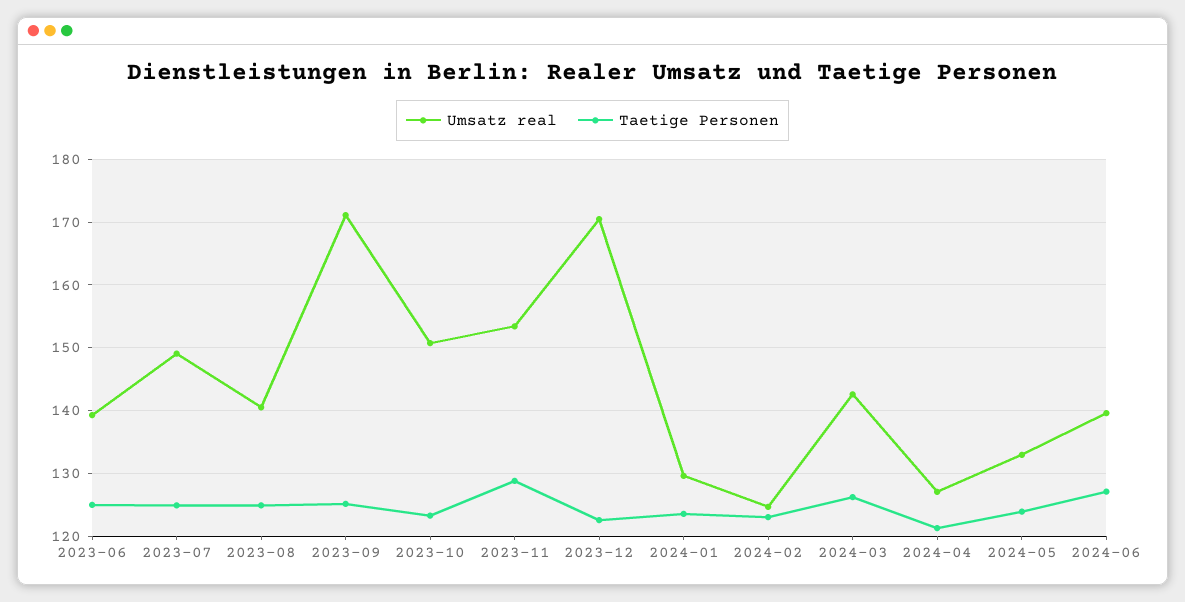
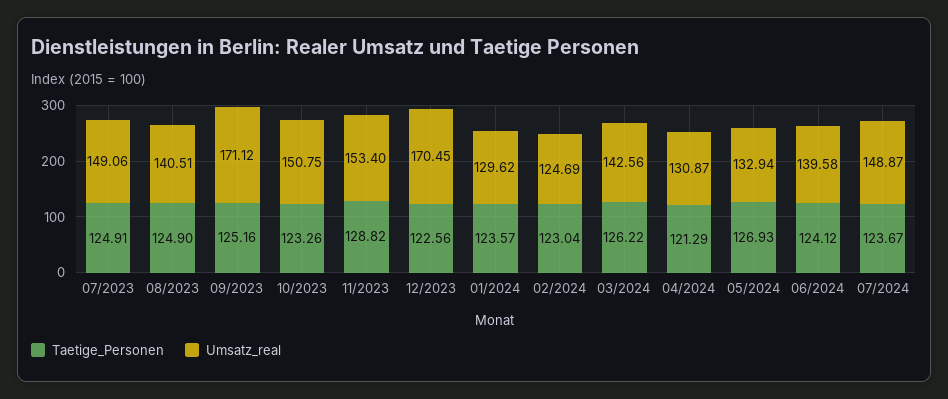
Umsatz real, 2023-06: 139 -> none
Taetige Personen, 2023-06: 125 -> none
Umsatz real, 2024-04: 127 -> 130.87
Taetige Personen, 2024-05: 124 -> 126.93
Taetige Personen, 2024-06: 127 -> 124.12
Taetige Personen, 07/2024: none -> 123.67
Umsatz real, 07/2024: none -> 148.87

